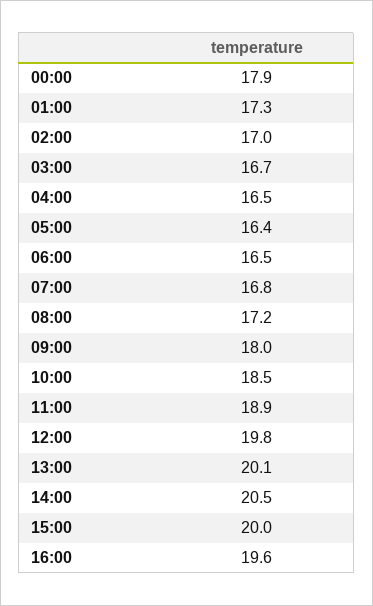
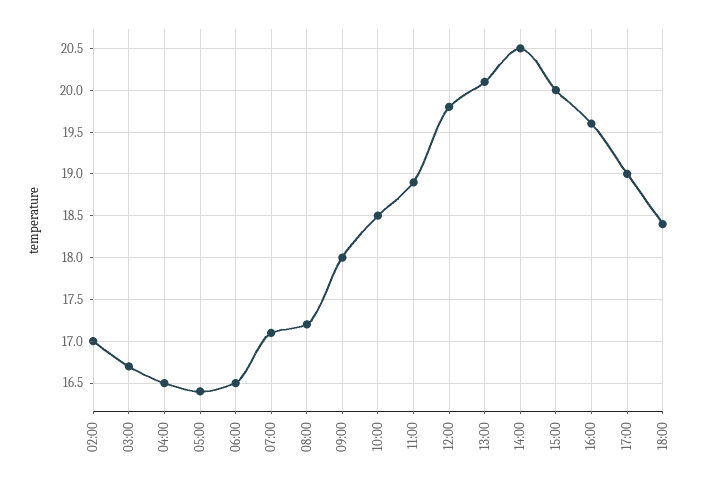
00:00: 17.9 -> none
01:00: 17.3 -> none
07:00: 16.8 -> 17.1
17:00: none -> 19
18:00: none -> 18.4

